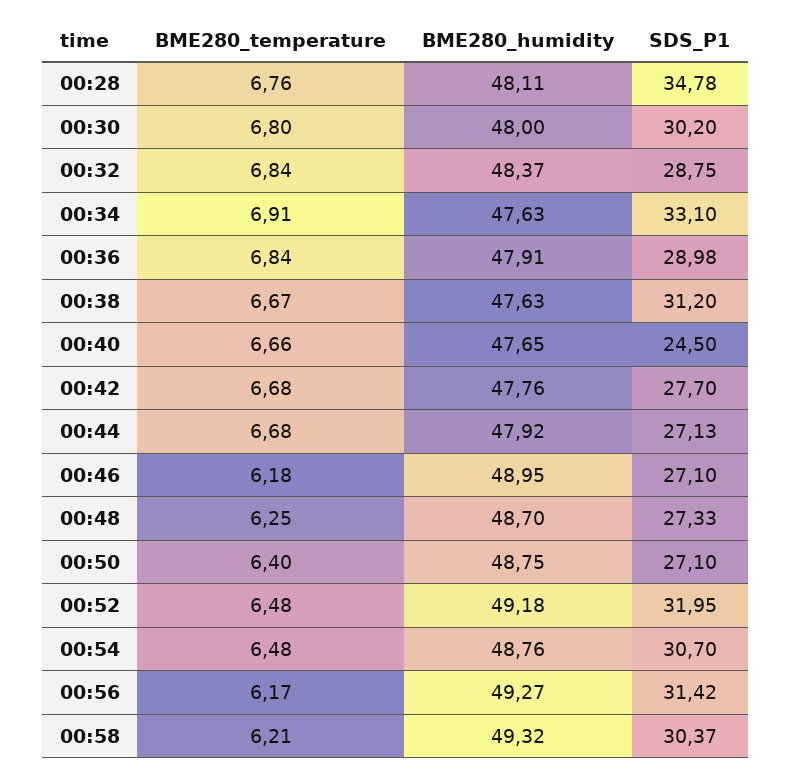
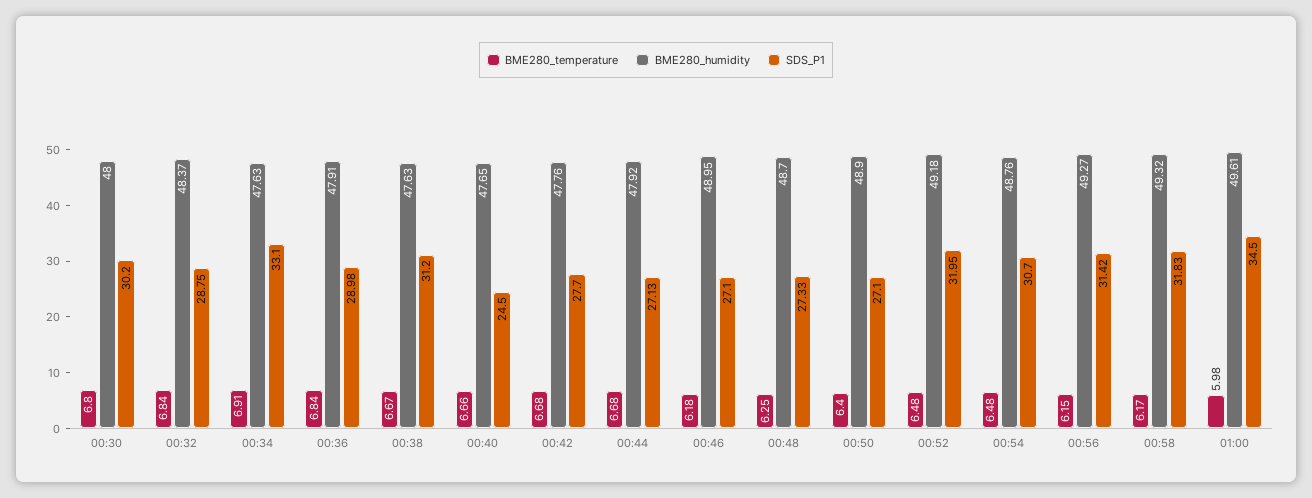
BME280_temperature, 00:28: 6.76 -> none
BME280_humidity, 00:28: 48.11 -> none
SDS_P1, 00:28: 34.78 -> none
BME280_humidity, 00:50: 48.75 -> 48.9
BME280_temperature, 00:56: 6.17 -> 6.15
BME280_temperature, 00:58: 6.21 -> 6.17
SDS_P1, 00:58: 30.37 -> 31.83
BME280_temperature, 01:00: none -> 5.98
BME280_humidity, 01:00: none -> 49.61
SDS_P1, 01:00: none -> 34.5

